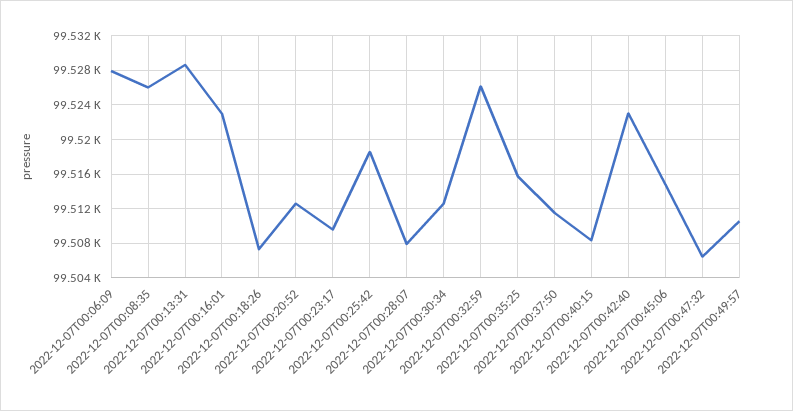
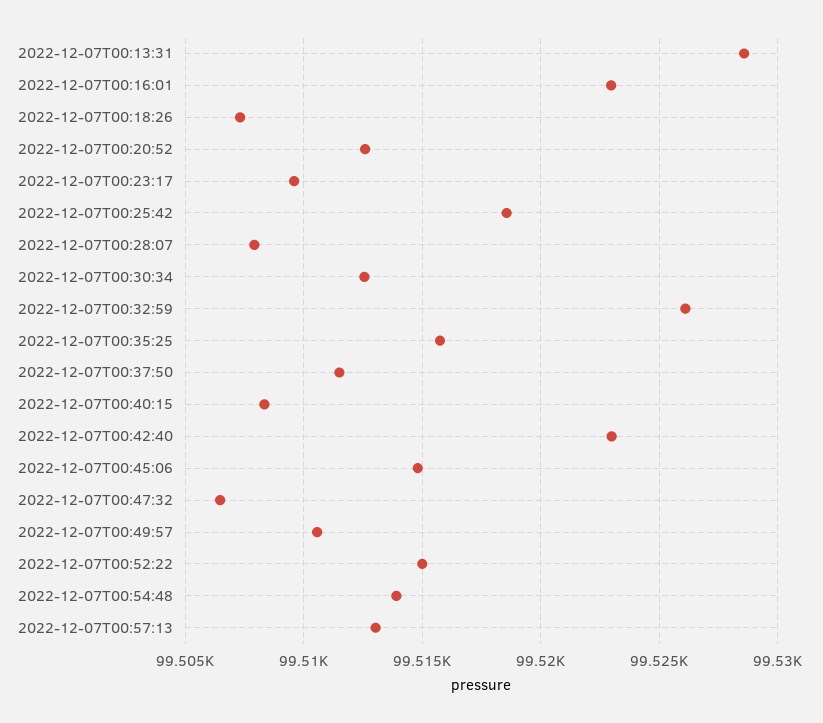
2022-12-07T00:06:09: 99528 -> none
2022-12-07T00:08:35: 99526 -> none
2022-12-07T00:52:22: none -> 99515
2022-12-07T00:54:48: none -> 99514
2022-12-07T00:57:13: none -> 99513

